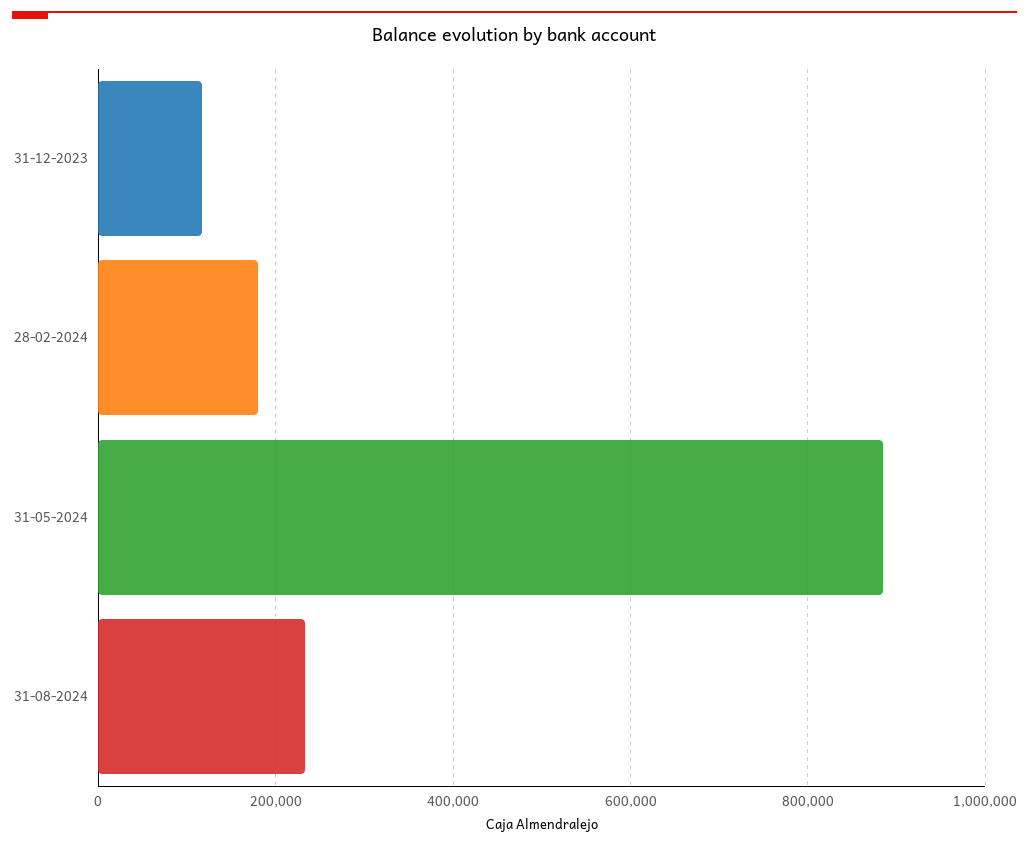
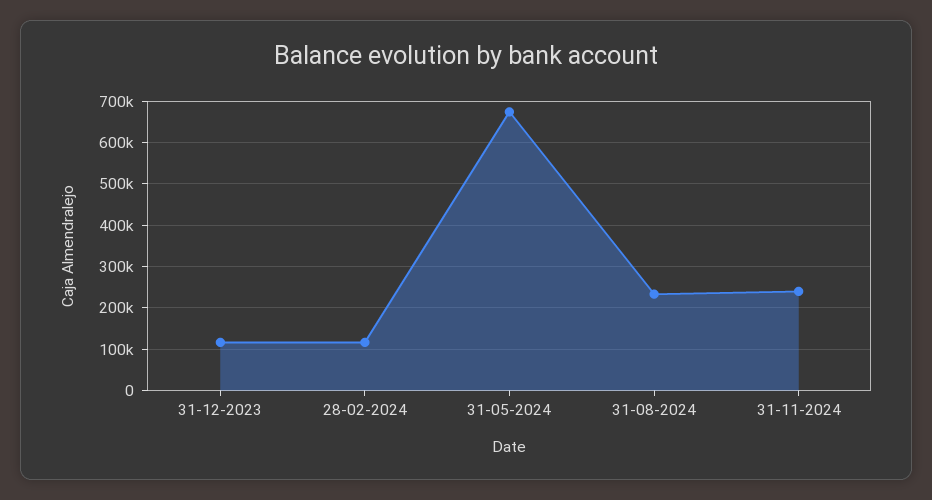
28-02-2024: 180000 -> 120000
31-05-2024: 880000 -> 680000
31-11-2024: none -> 240000

